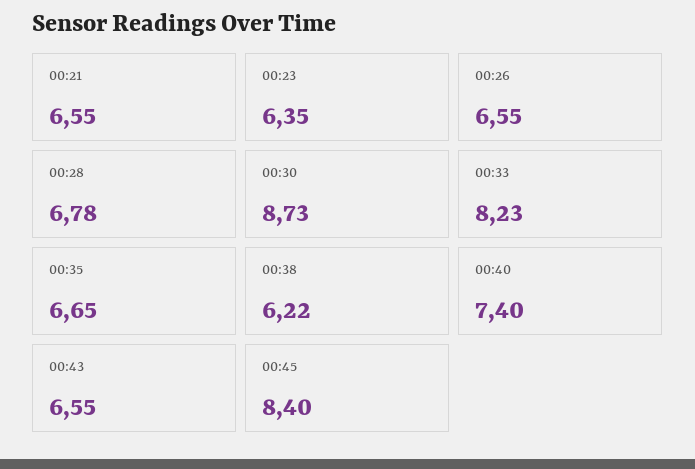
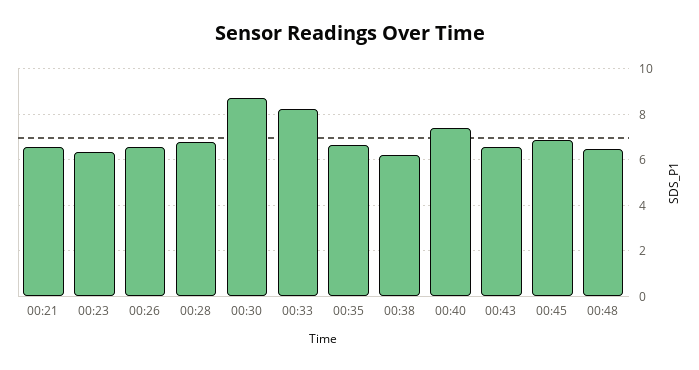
00:45: 8.4 -> 7
00:48: none -> 6.5

